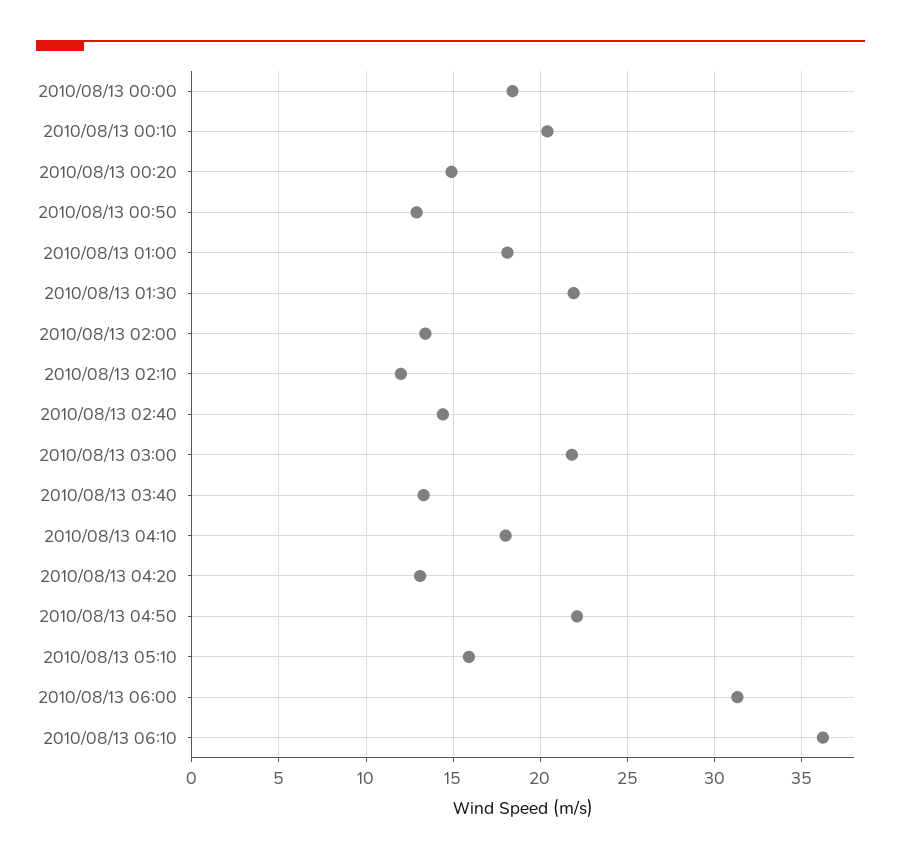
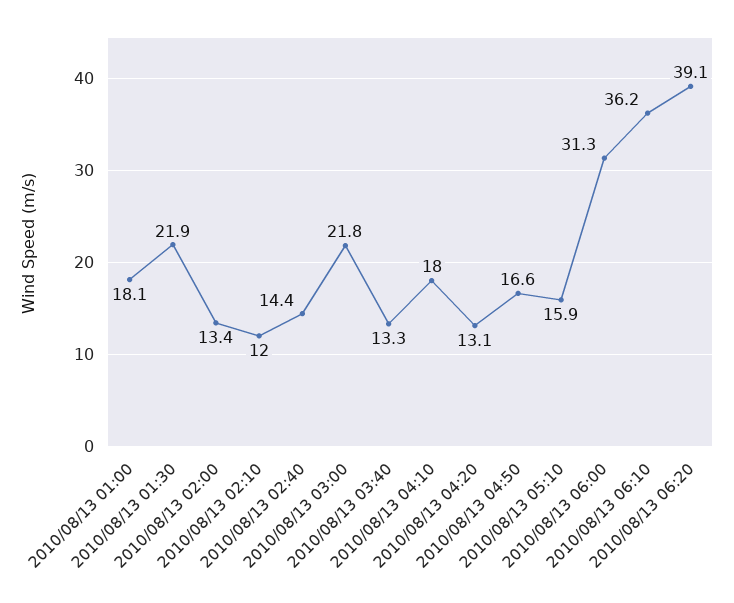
2010/08/13 00:00: 18.5 -> none
2010/08/13 00:10: 20.5 -> none
2010/08/13 00:20: 15 -> none
2010/08/13 00:50: 13 -> none
2010/08/13 04:50: 22 -> 16.6
2010/08/13 06:20: none -> 39.1

